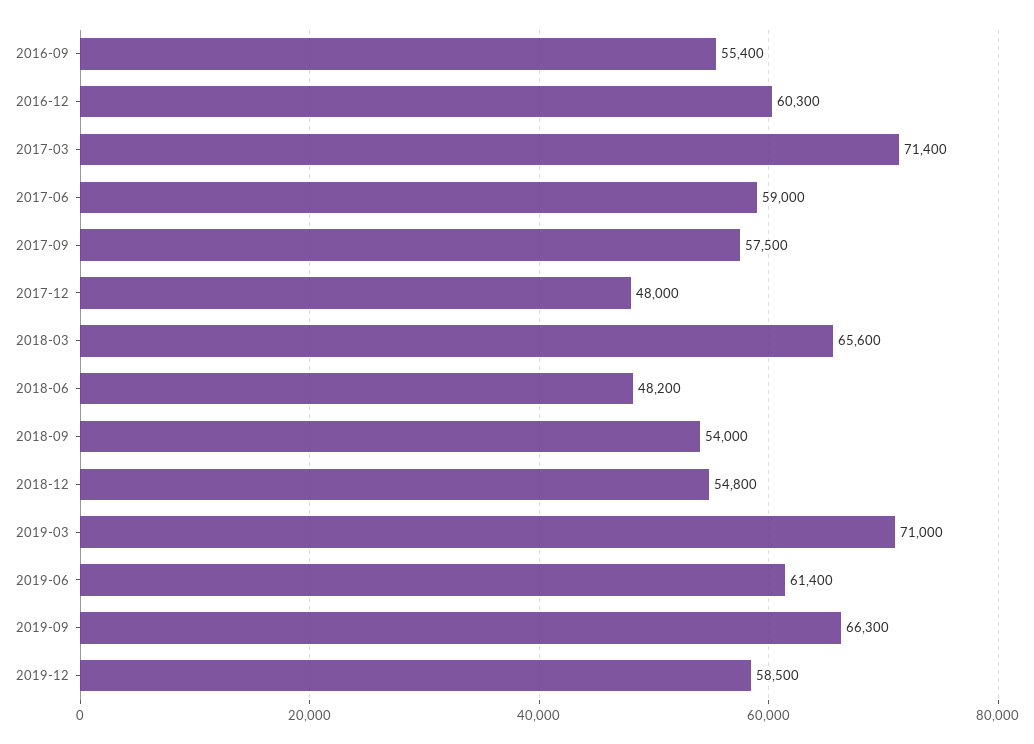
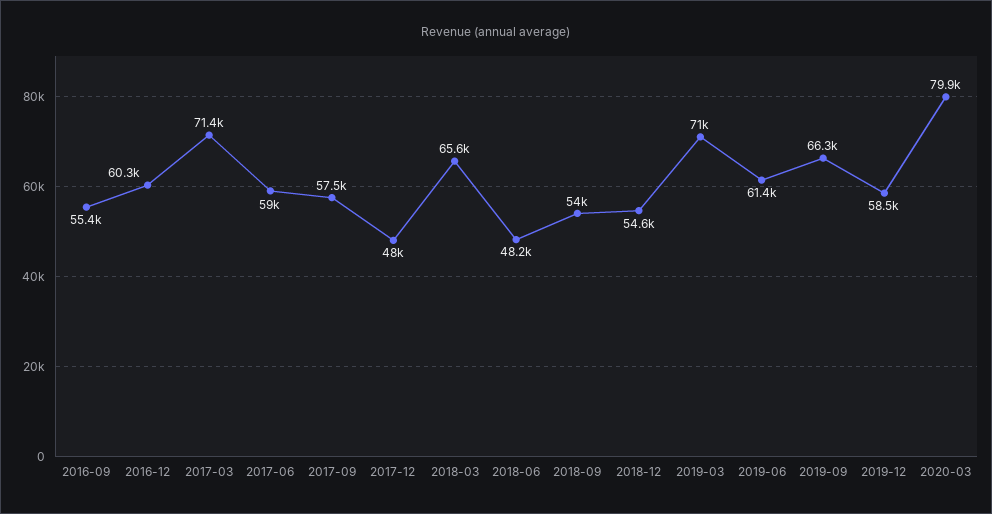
2018-12: 54800 -> 54600
2020-03: none -> 79900

